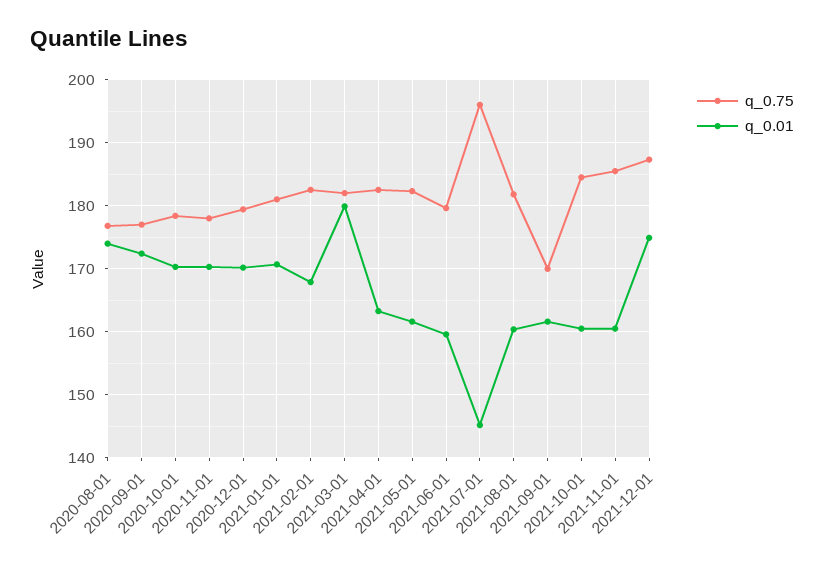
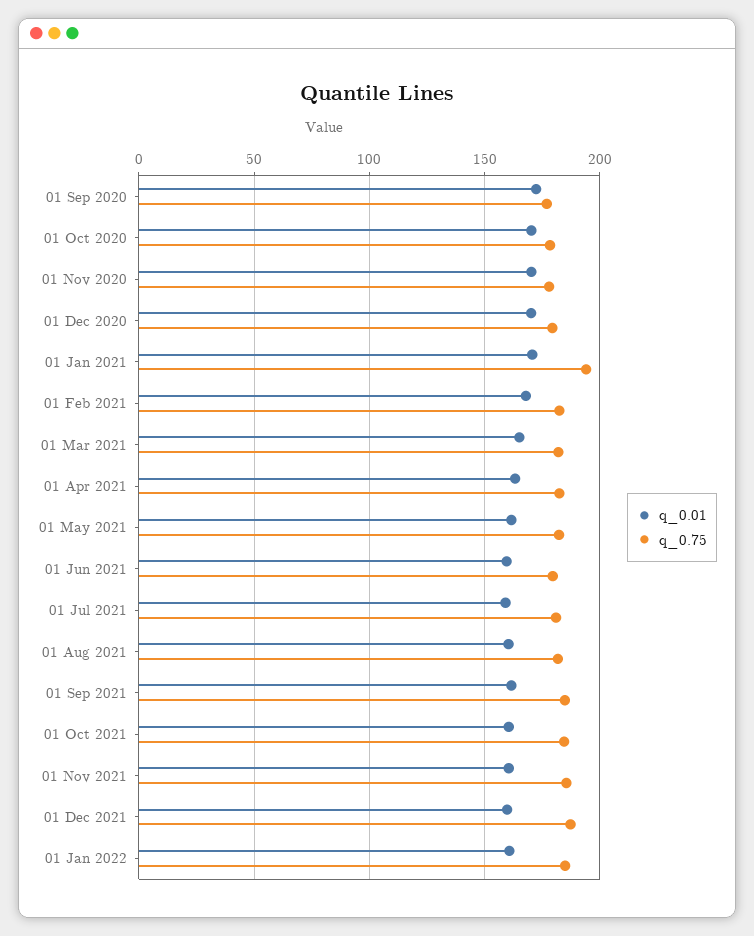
q_0.75, 2020-08-01: 177 -> none
q_0.01, 2020-08-01: 174 -> none
q_0.75, 2021-01-01: 181 -> 195
q_0.01, 2021-03-01: 180 -> 165
q_0.75, 2021-07-01: 196 -> 180
q_0.01, 2021-07-01: 145 -> 160
q_0.75, 2021-09-01: 170 -> 185
q_0.01, 2021-12-01: 175 -> 160
q_0.01, 01 Jan 2022: none -> 160
q_0.75, 01 Jan 2022: none -> 185

